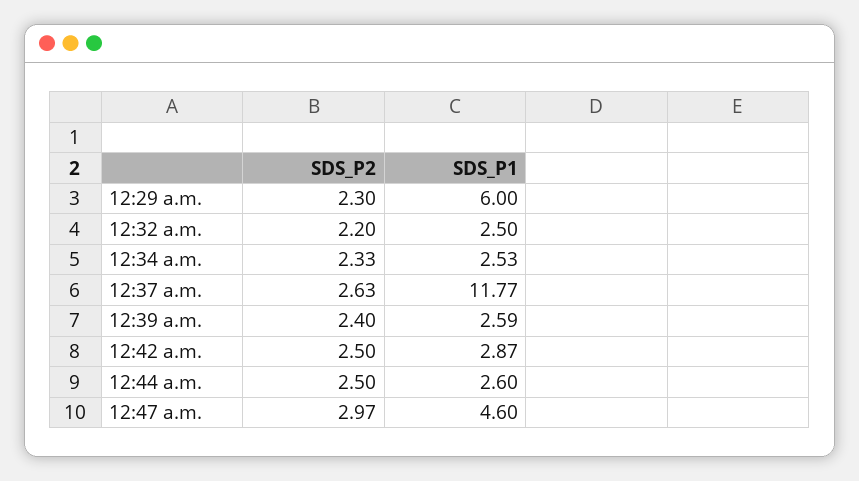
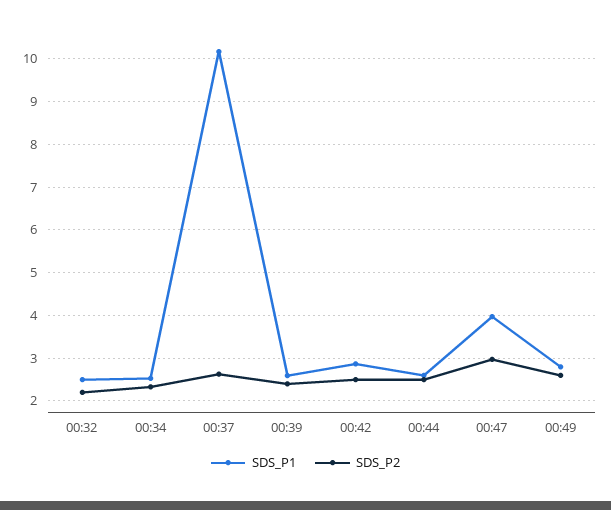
SDS_P2, 12:29 a.m.: 2.3 -> none
SDS_P1, 12:29 a.m.: 6 -> none
SDS_P1, 12:37 a.m.: 11.77 -> 10.2
SDS_P1, 12:47 a.m.: 4.6 -> 4
SDS_P1, 00:49: none -> 2.8
SDS_P2, 00:49: none -> 2.6

